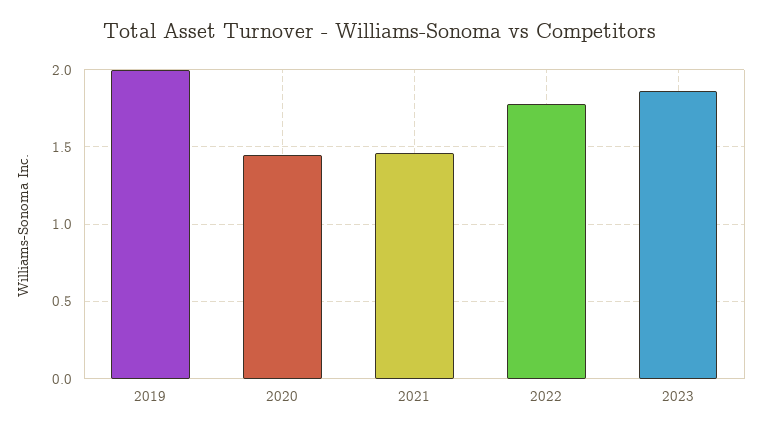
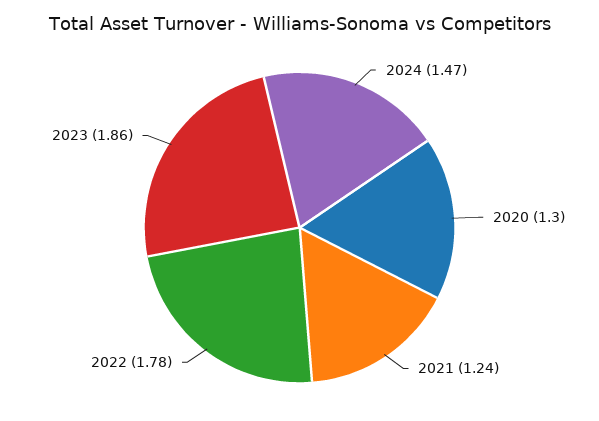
2019: 2 -> none
2020: 1.45 -> 1.3
2021: 1.45 -> 1.24
2024: none -> 1.47

